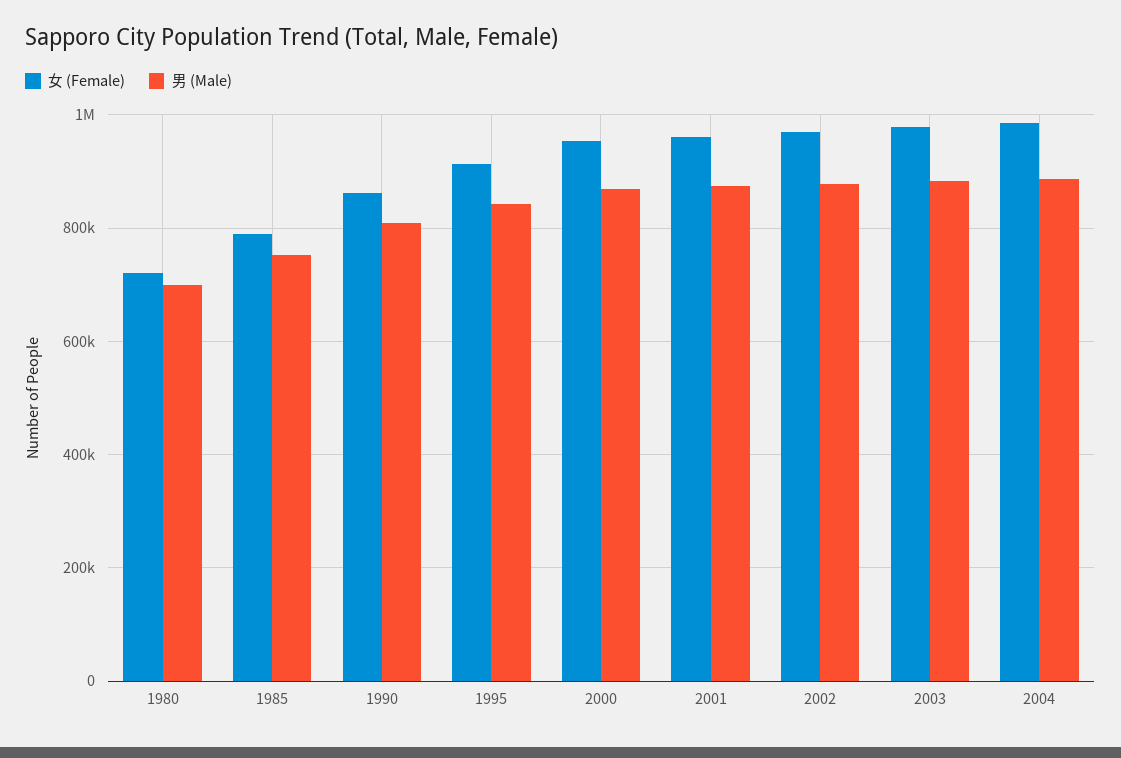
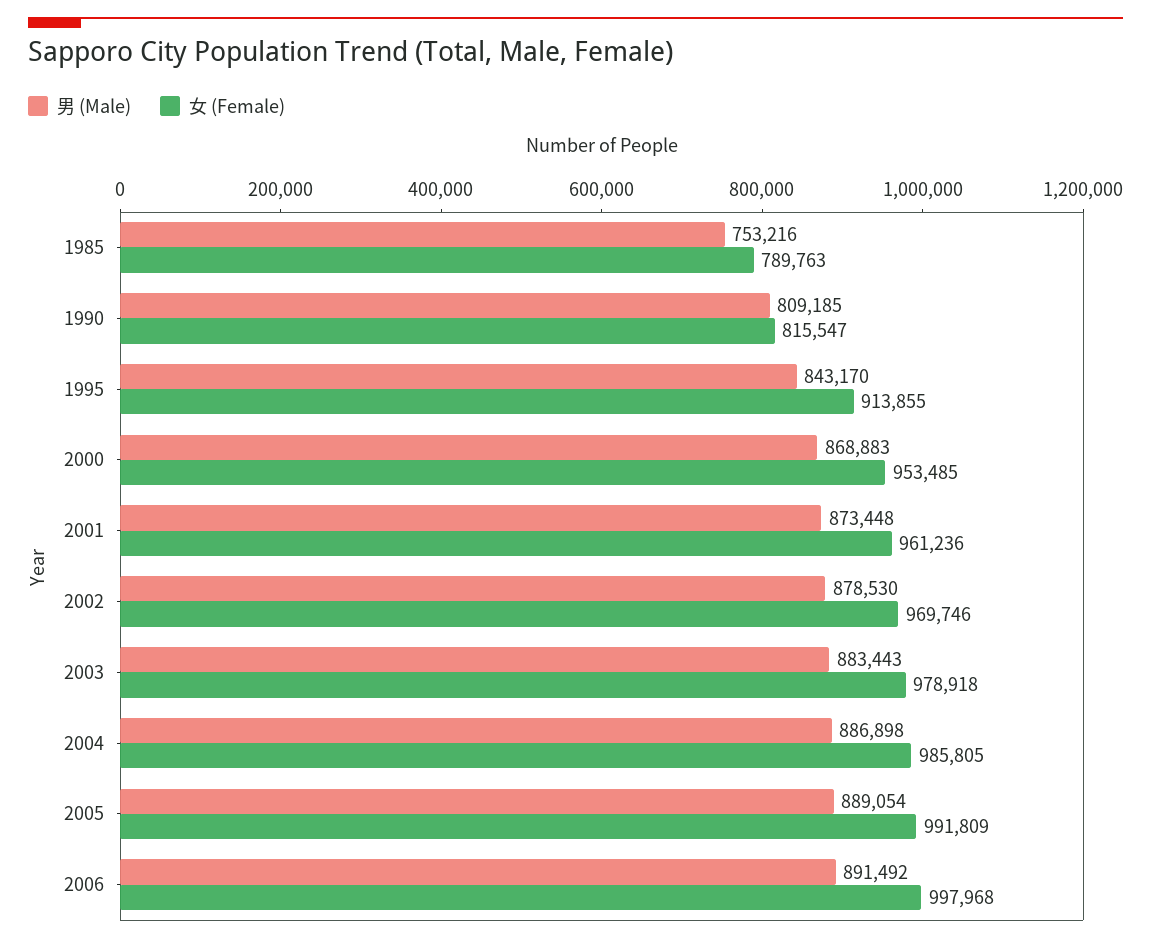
女 (Female), 1980: 720000 -> none
男 (Male), 1980: 700000 -> none
女 (Female), 1990: 860000 -> 815547
男 (Male), 2005: none -> 889054
女 (Female), 2005: none -> 991809
男 (Male), 2006: none -> 891492
女 (Female), 2006: none -> 997968

